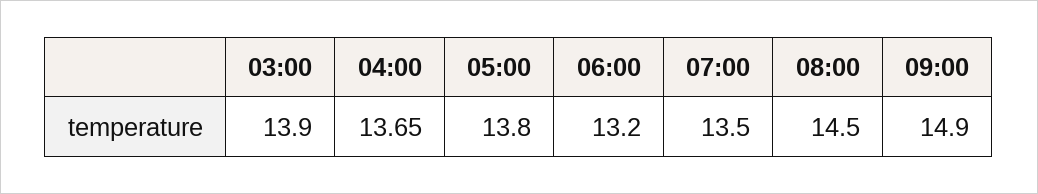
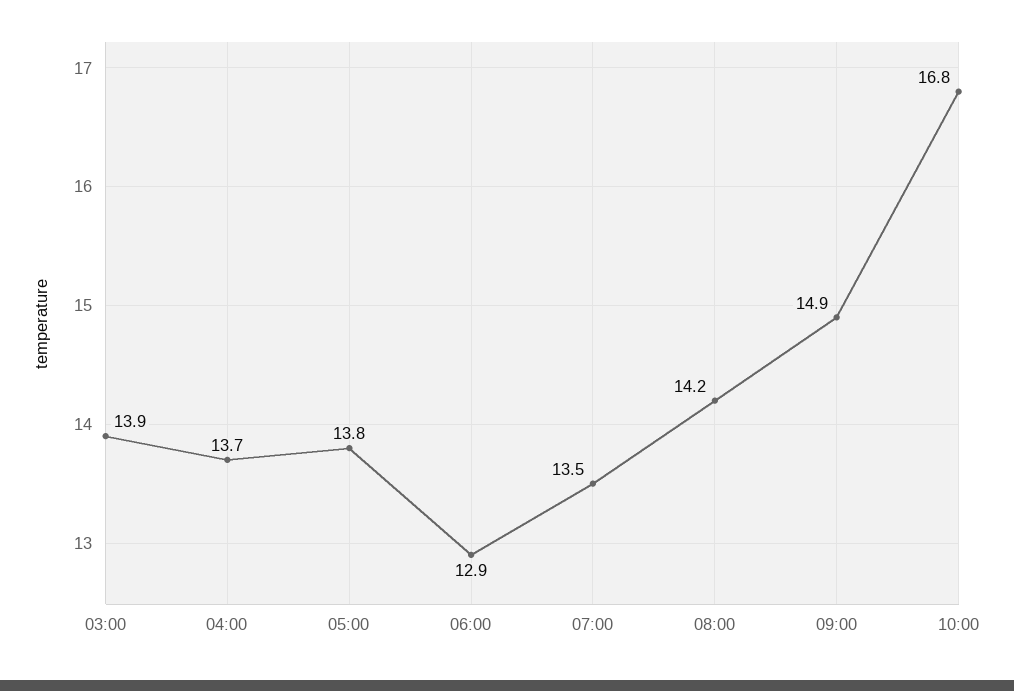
06:00: 13.2 -> 12.9
08:00: 14.5 -> 14.2
10:00: none -> 16.8

